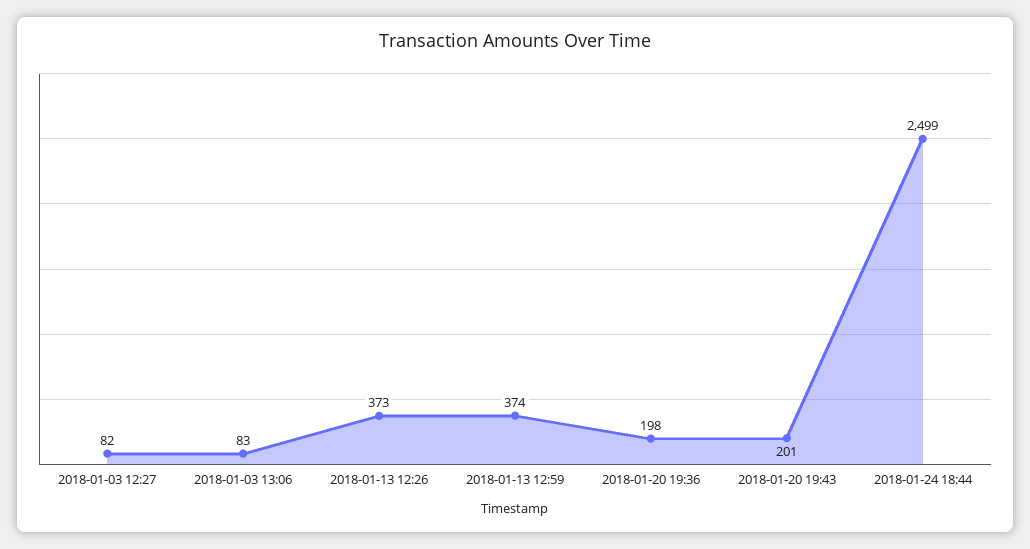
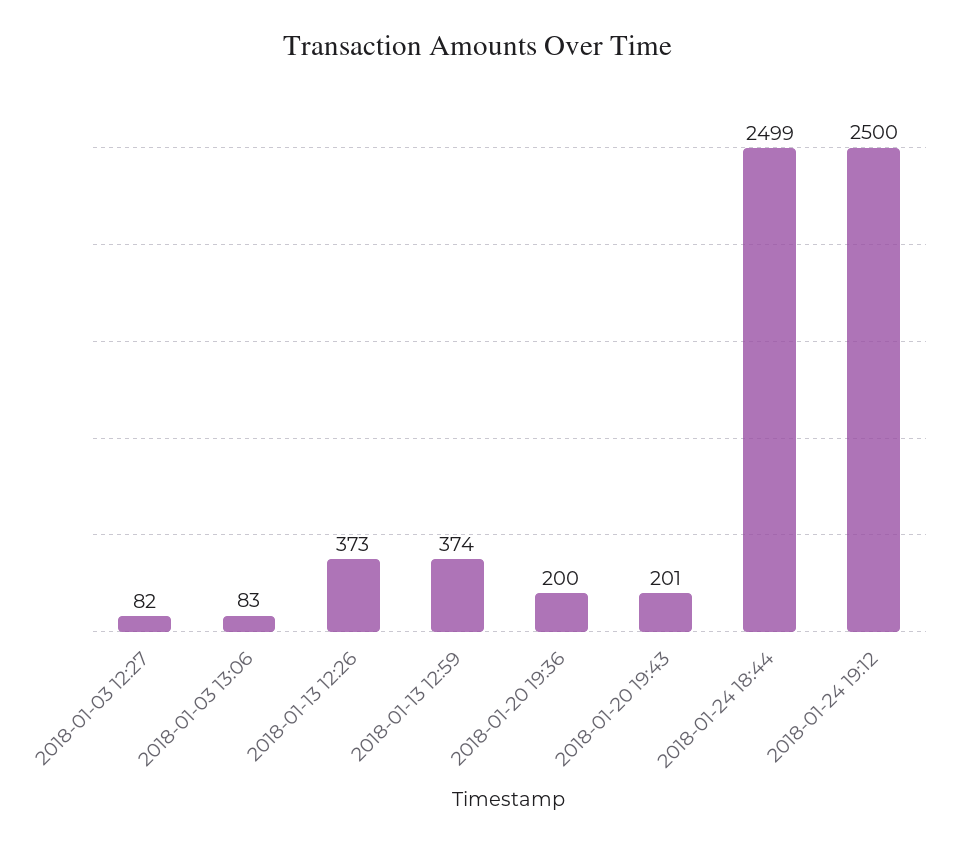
2018-01-20 19:36: 198 -> 200
2018-01-24 19:12: none -> 2500

